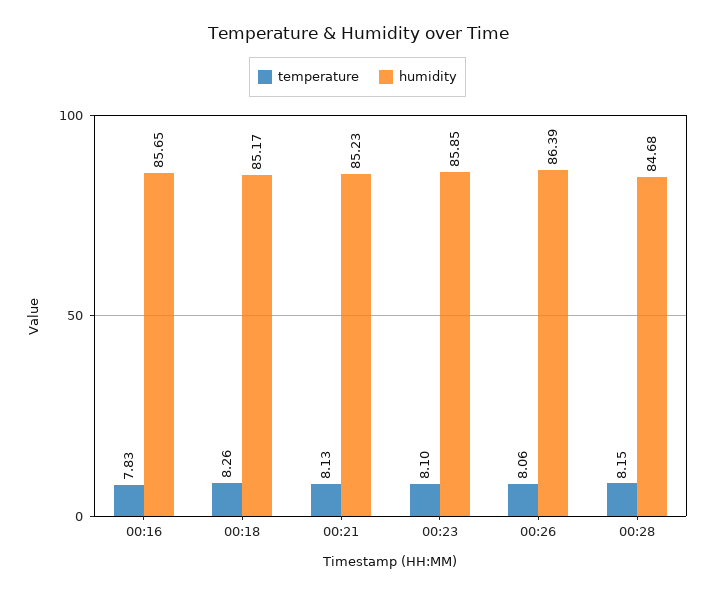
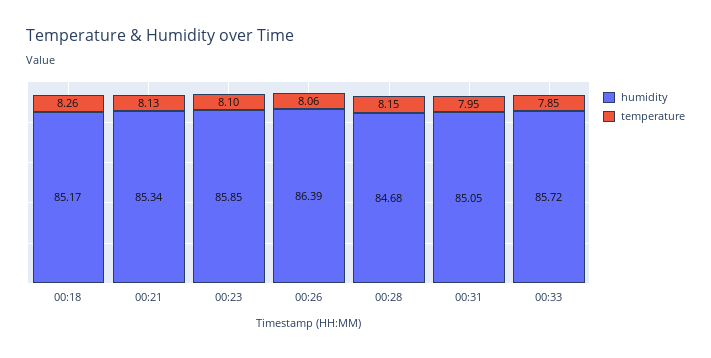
temperature, 00:16: 7.83 -> none
humidity, 00:16: 85.65 -> none
humidity, 00:21: 85.23 -> 85.34
humidity, 00:31: none -> 85.05
temperature, 00:31: none -> 7.95
humidity, 00:33: none -> 85.72
temperature, 00:33: none -> 7.85

